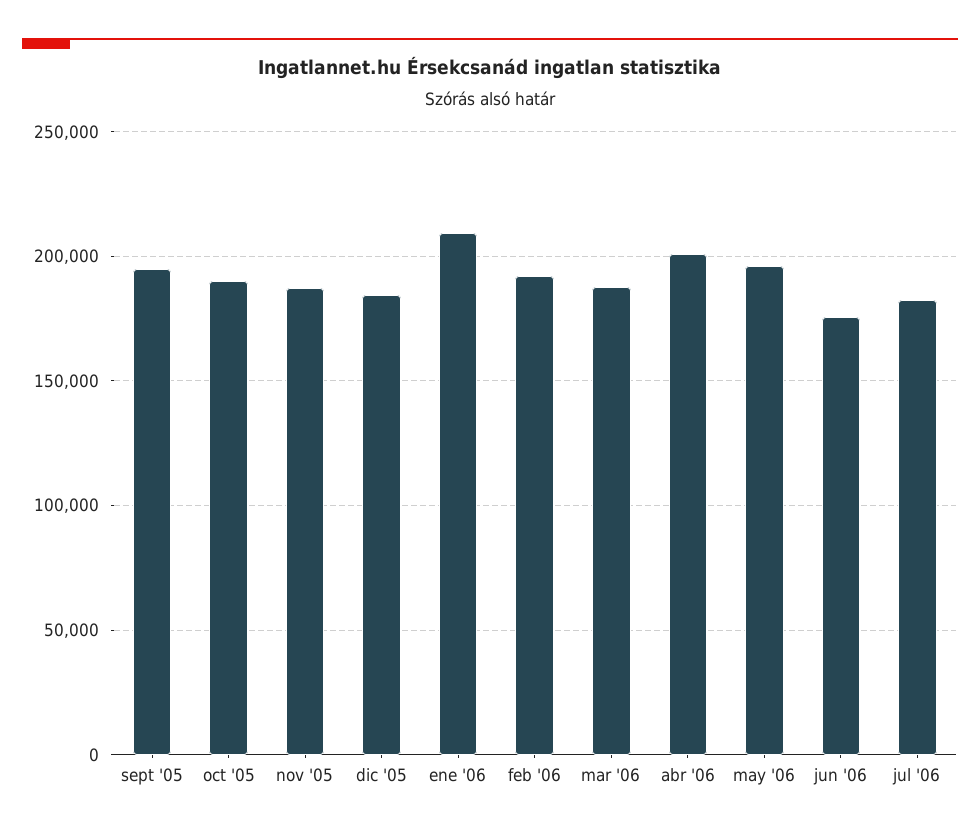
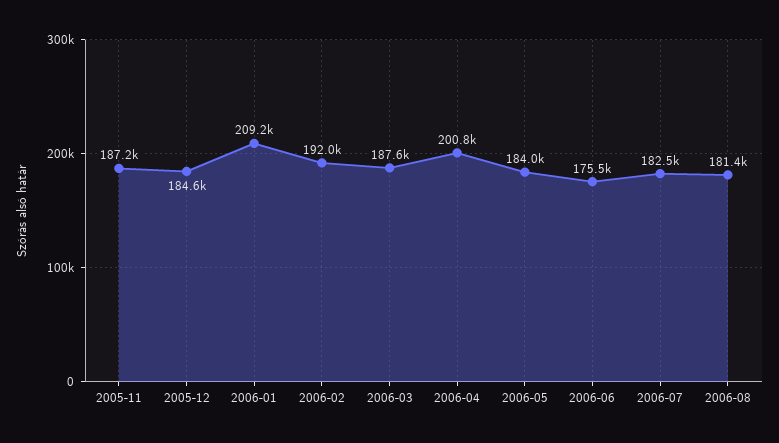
sept '05: 195000 -> none
oct '05: 190000 -> none
may '06: 195000 -> 184000
2006-08: none -> 181400

